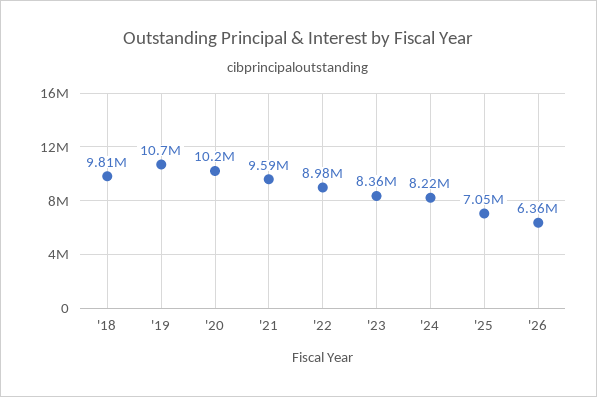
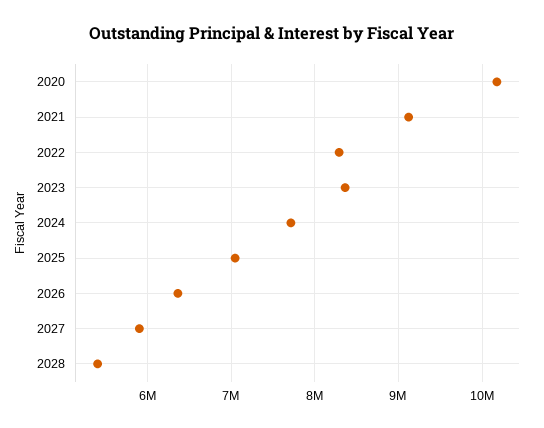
'18: 9810000 -> none
'19: 10700000 -> none
'21: 9590000 -> 9100000
'22: 8980000 -> 8300000
'24: 8220000 -> 7700000
2027: none -> 5900000
2028: none -> 5400000

